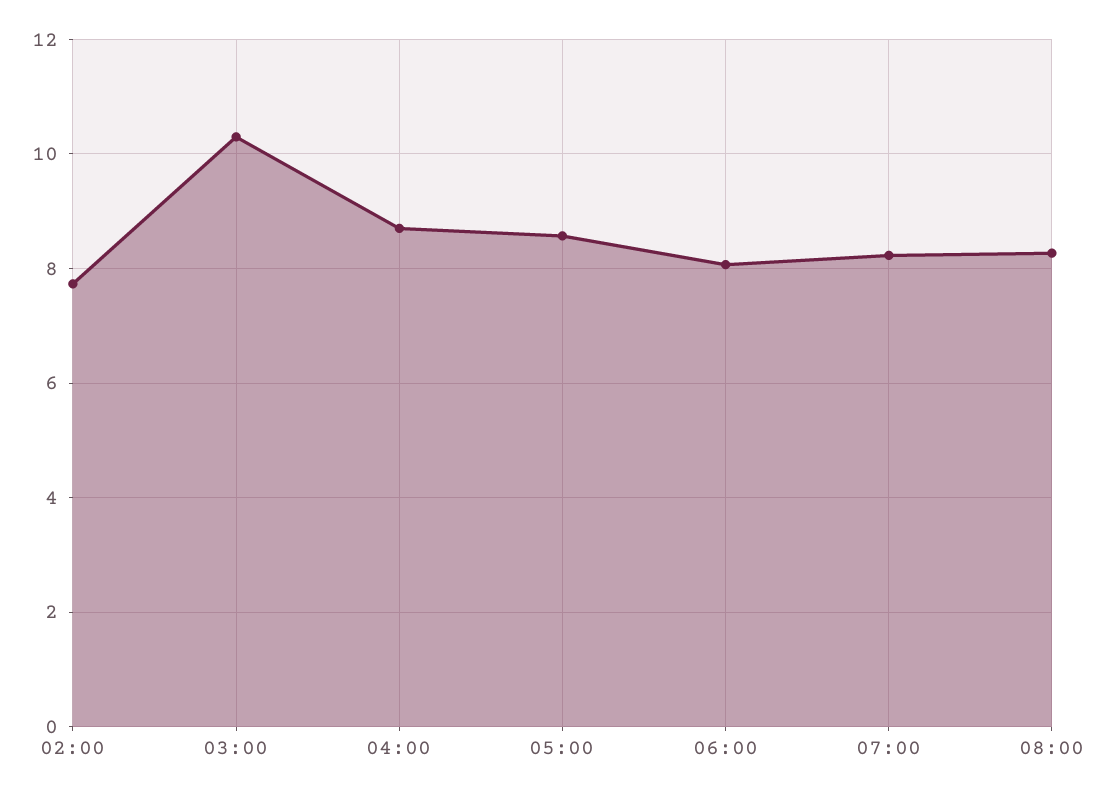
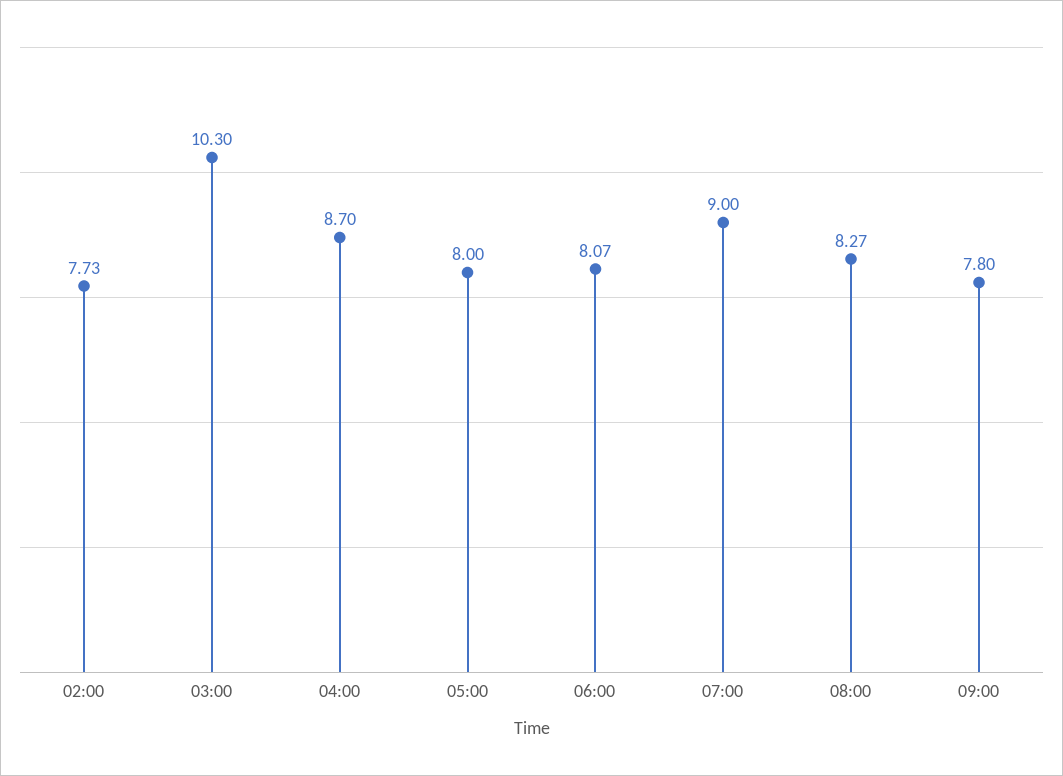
05:00: 8.6 -> 8
07:00: 8.2 -> 9
09:00: none -> 7.8

